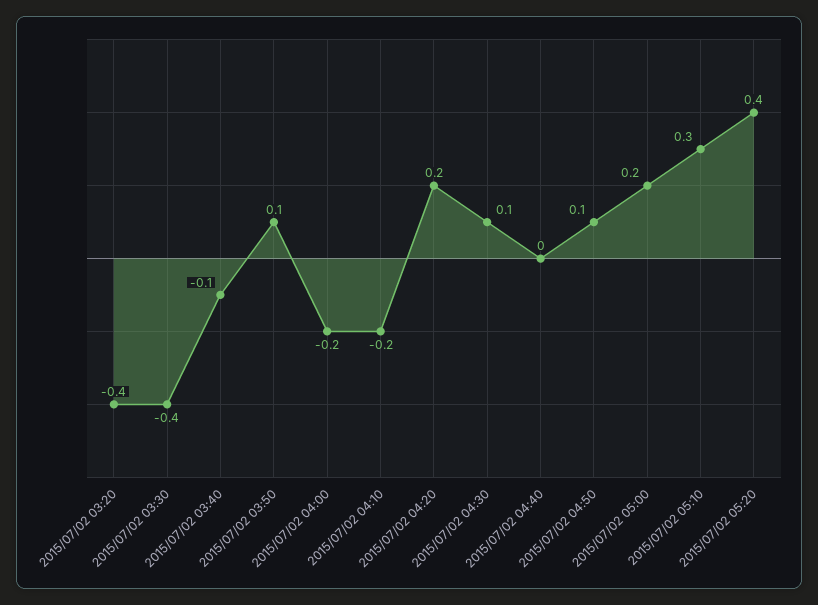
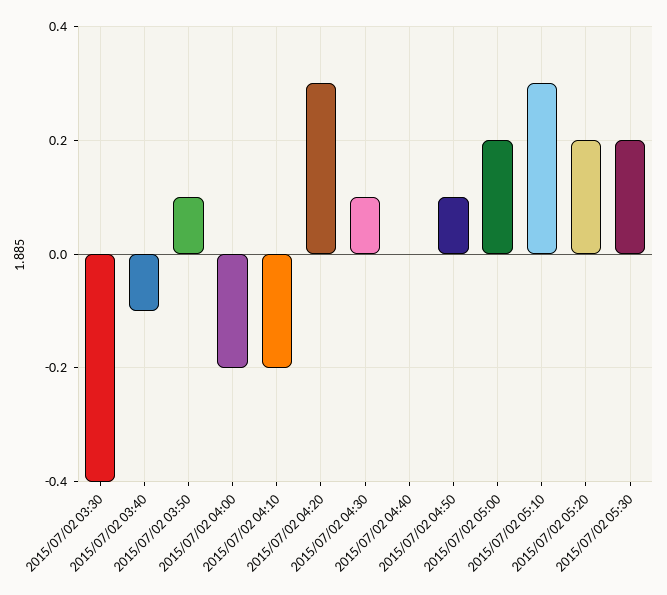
2015/07/02 03:20: -0.4 -> none
2015/07/02 04:20: 0.2 -> 0.3
2015/07/02 05:20: 0.4 -> 0.2
2015/07/02 05:30: none -> 0.2

